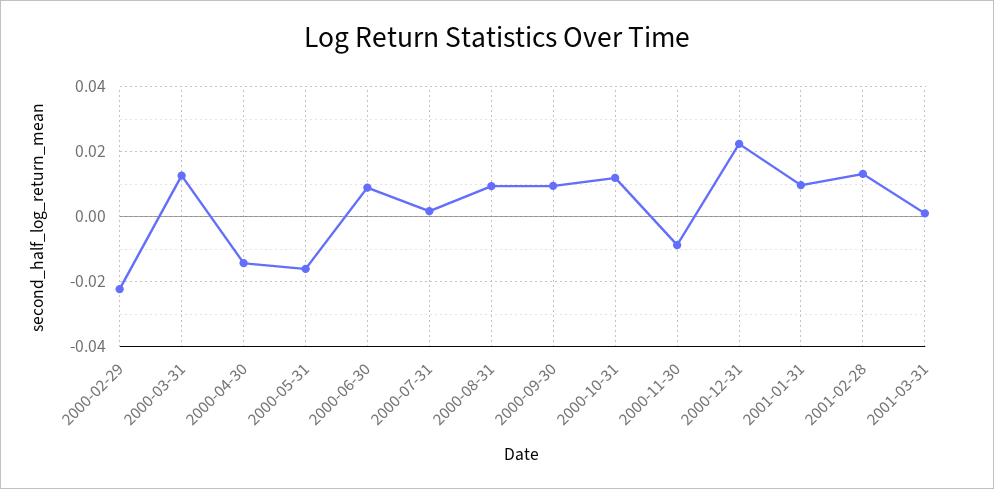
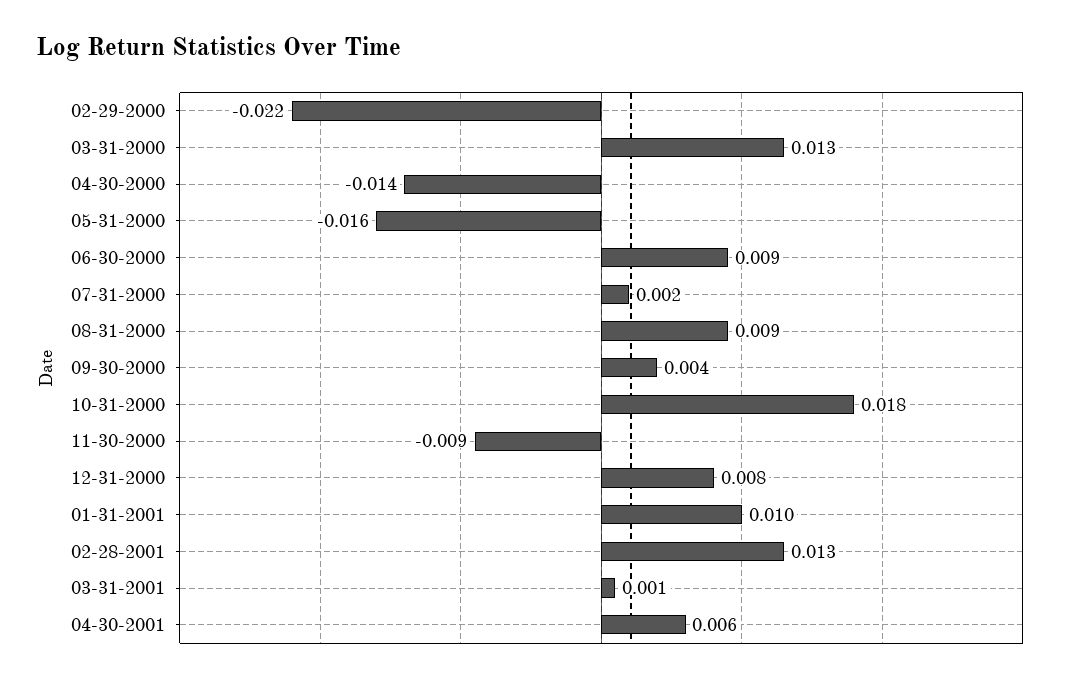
2000-09-30: 0.01 -> 0.004
2000-10-31: 0.012 -> 0.018
2000-12-31: 0.022 -> 0.008
04-30-2001: none -> 0.006

